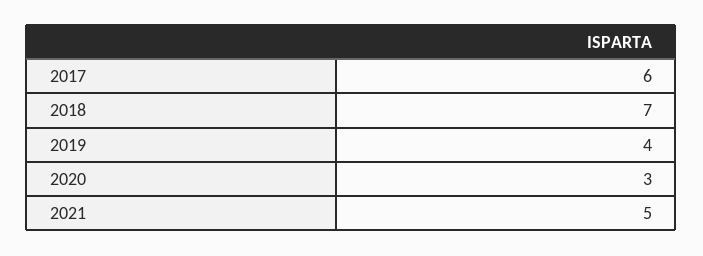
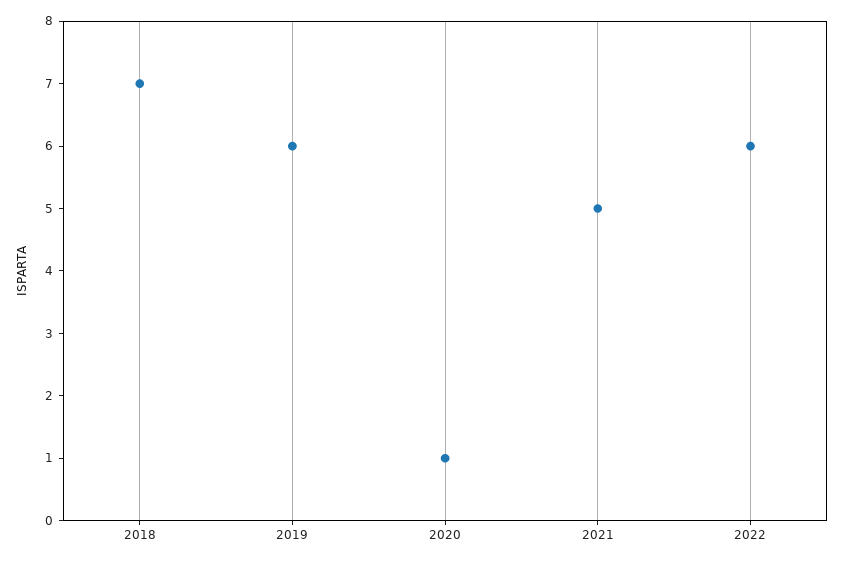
2017: 6 -> none
2019: 4 -> 6
2020: 3 -> 1
2022: none -> 6

